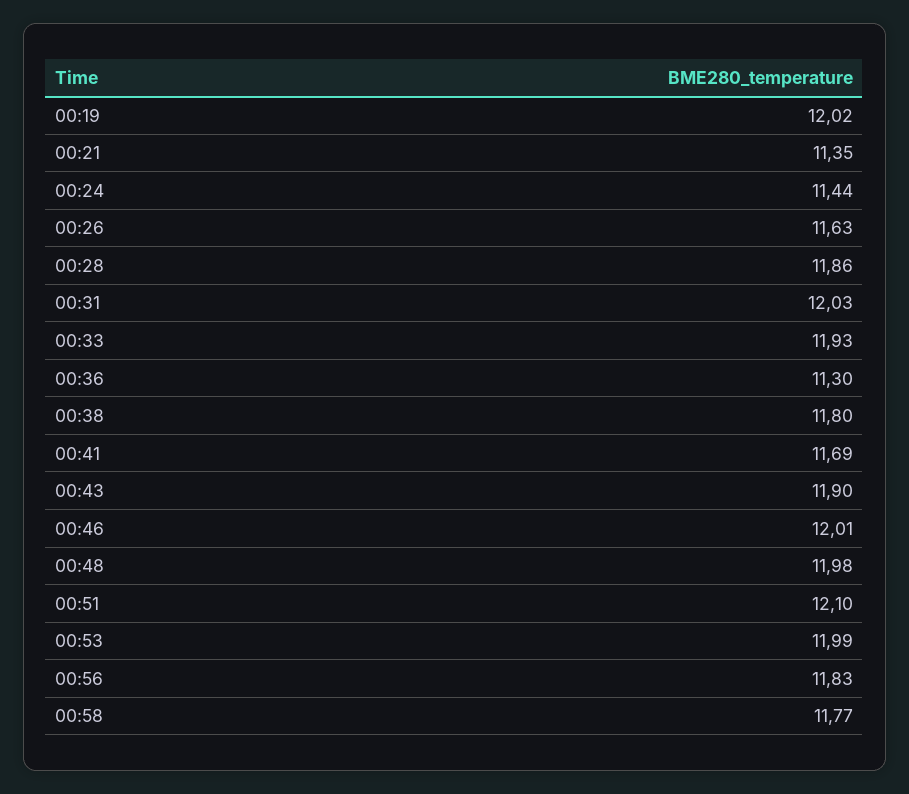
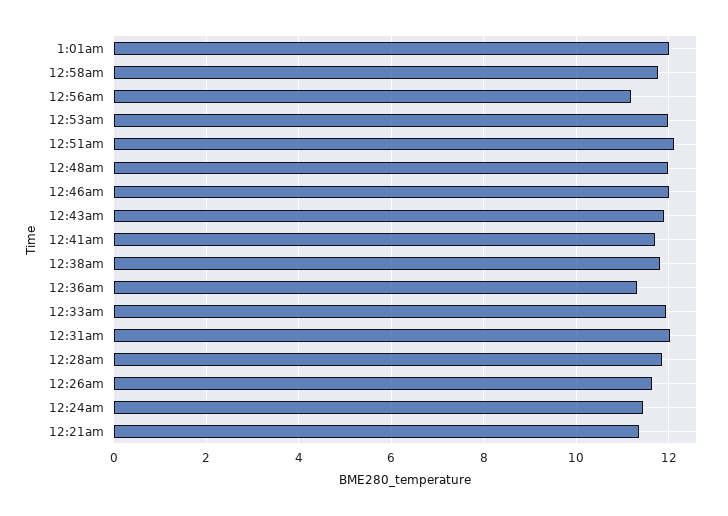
00:19: 12.02 -> none
00:56: 11.83 -> 11.2
1:01am: none -> 12

